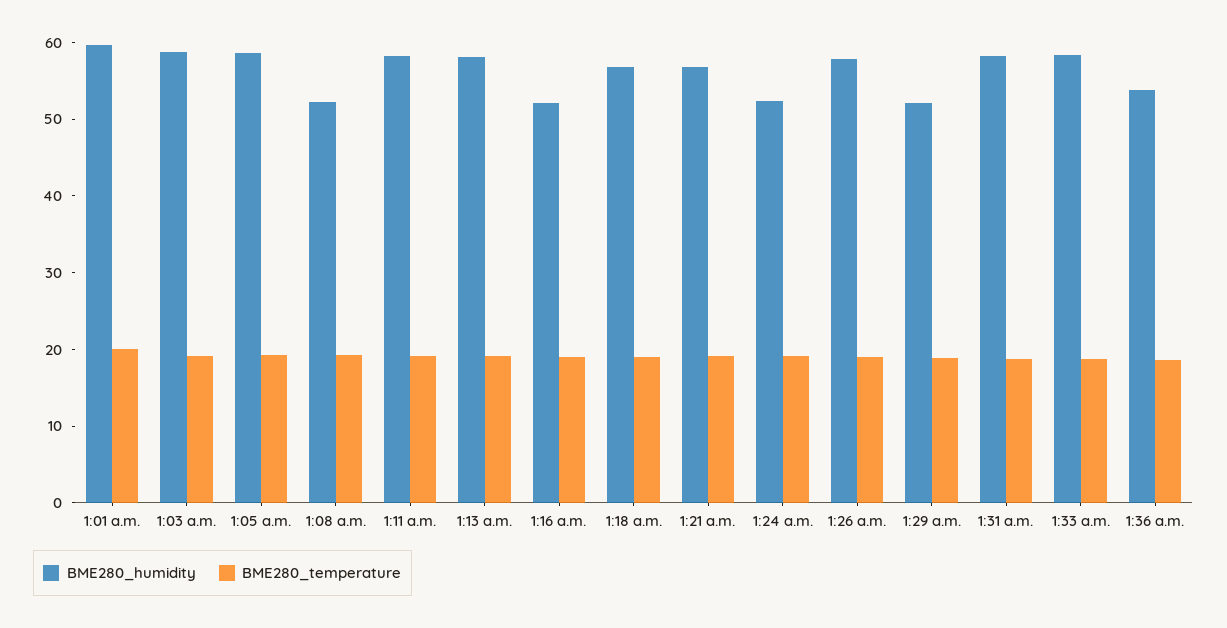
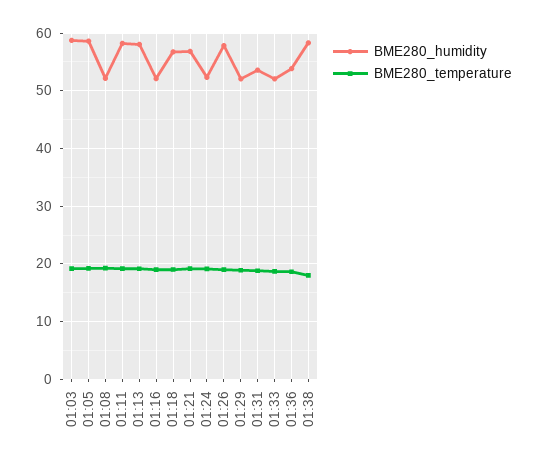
BME280_humidity, 1:01 a.m.: 60 -> none
BME280_temperature, 1:01 a.m.: 20 -> none
BME280_humidity, 1:31 a.m.: 58 -> 54
BME280_humidity, 1:33 a.m.: 58 -> 52
BME280_humidity, 01:38: none -> 58
BME280_temperature, 01:38: none -> 18

